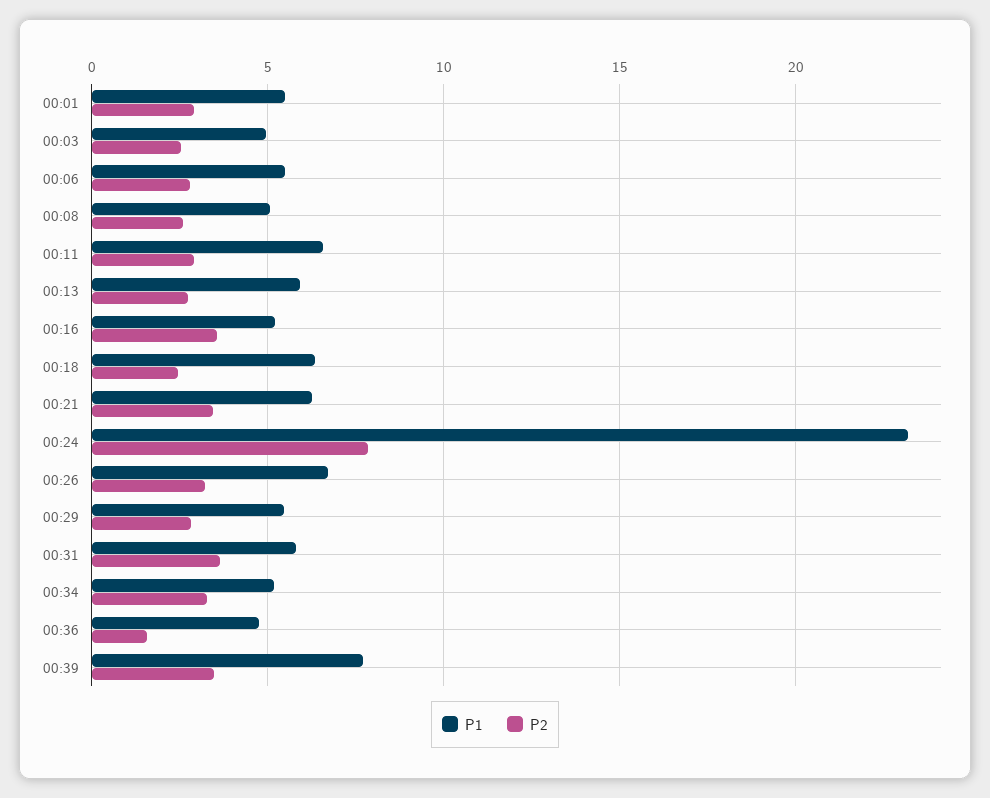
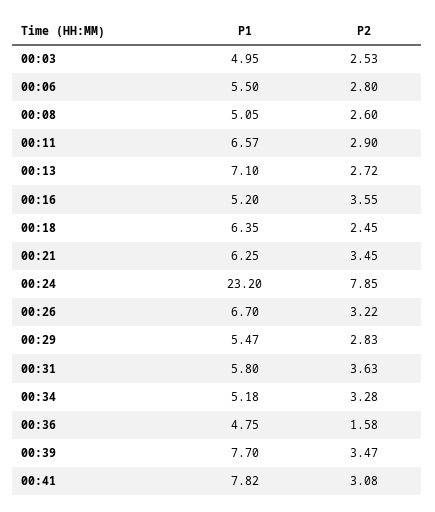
P1, 00:01: 5.5 -> none
P2, 00:01: 3 -> none
P1, 00:13: 6 -> 7.1
P1, 00:41: none -> 7.82
P2, 00:41: none -> 3.08

